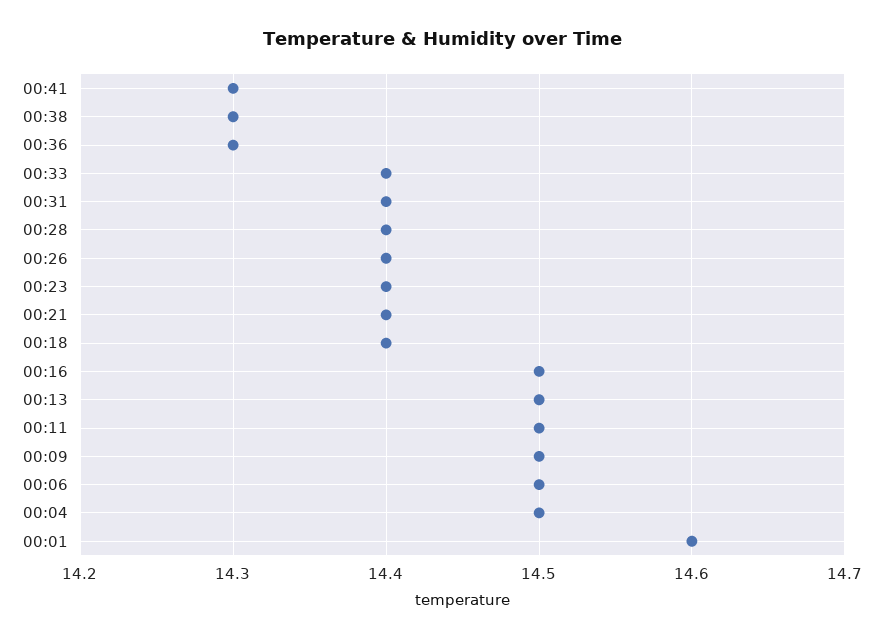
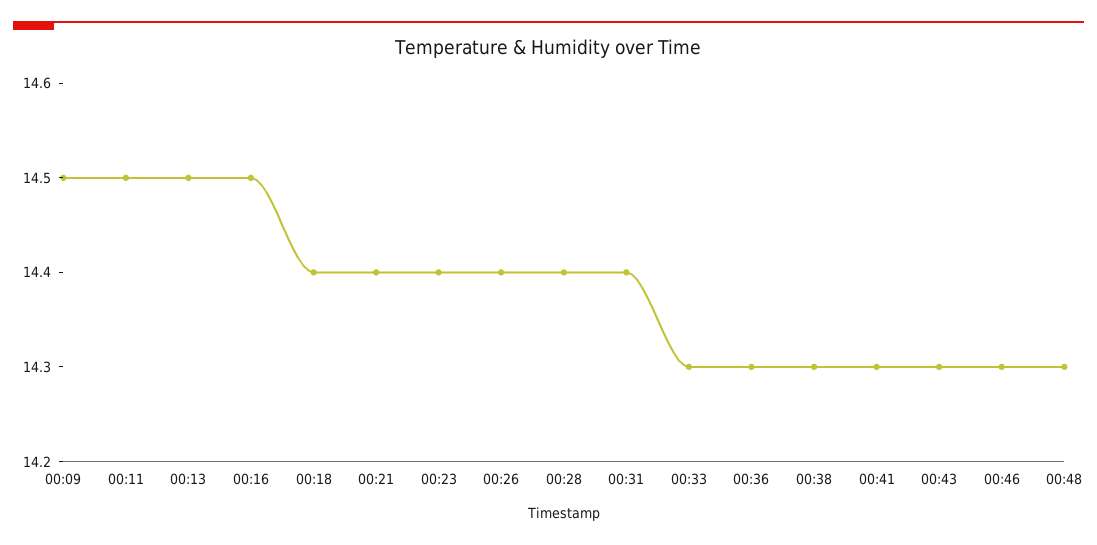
00:33: 14.4 -> 14.3
00:06: 14.5 -> none
00:04: 14.5 -> none
00:01: 14.6 -> none
00:43: none -> 14.3
00:46: none -> 14.3
00:48: none -> 14.3

